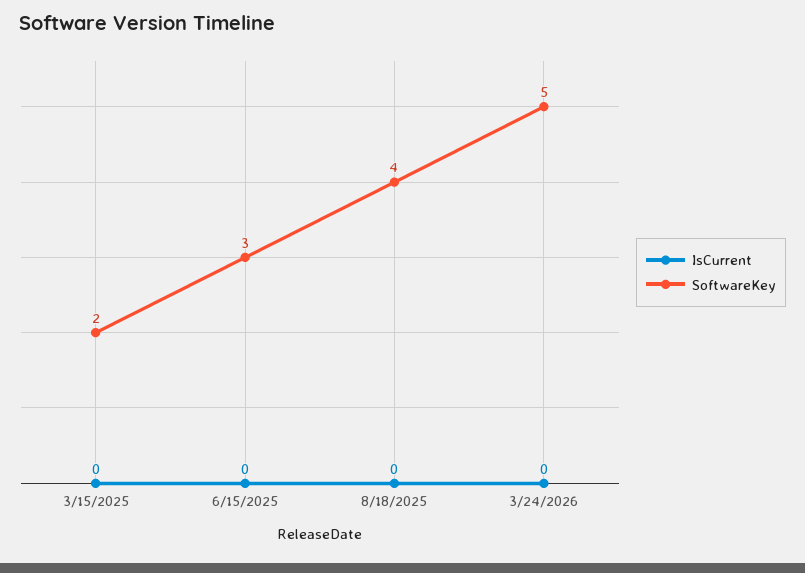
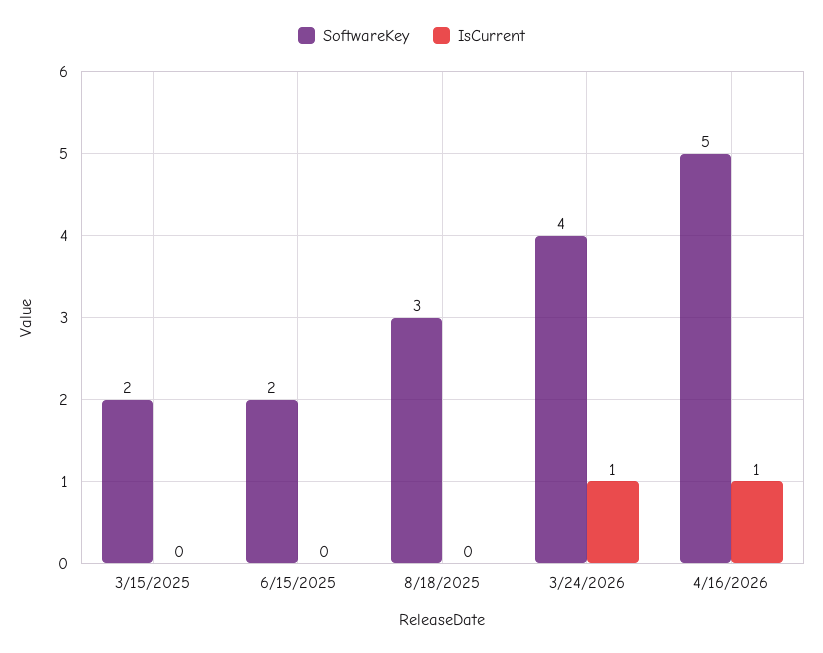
SoftwareKey, 6/15/2025: 3 -> 2
SoftwareKey, 8/18/2025: 4 -> 3
IsCurrent, 3/24/2026: 0 -> 1
SoftwareKey, 3/24/2026: 5 -> 4
SoftwareKey, 4/16/2026: none -> 5
IsCurrent, 4/16/2026: none -> 1

